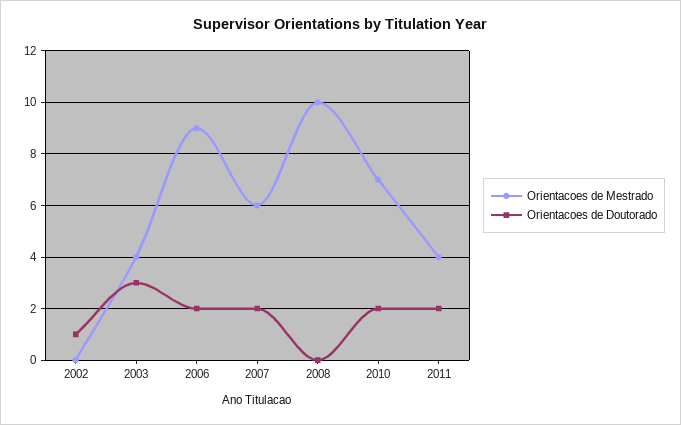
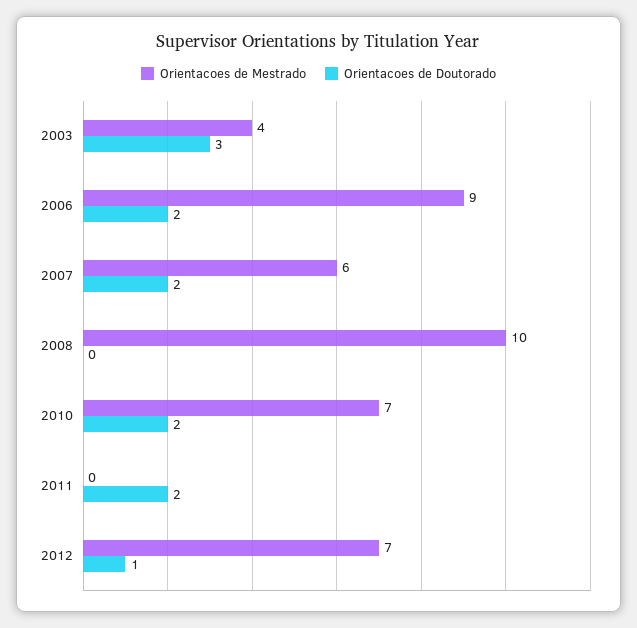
Orientacoes de Mestrado, 2002: 0 -> none
Orientacoes de Doutorado, 2002: 1 -> none
Orientacoes de Mestrado, 2011: 4 -> 0
Orientacoes de Mestrado, 2012: none -> 7
Orientacoes de Doutorado, 2012: none -> 1

